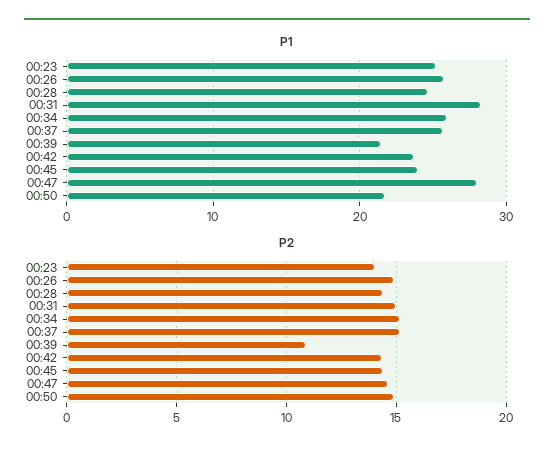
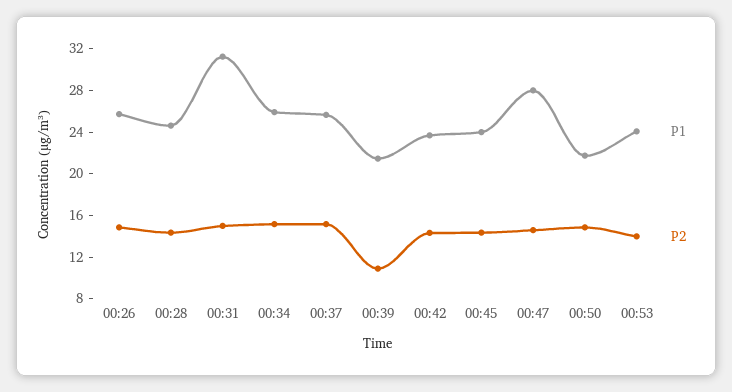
P1, 00:23: 25 -> none
P1, 00:31: 28 -> 31
P2, 00:23: 14 -> none
P1, 00:53: none -> 24
P2, 00:53: none -> 14

